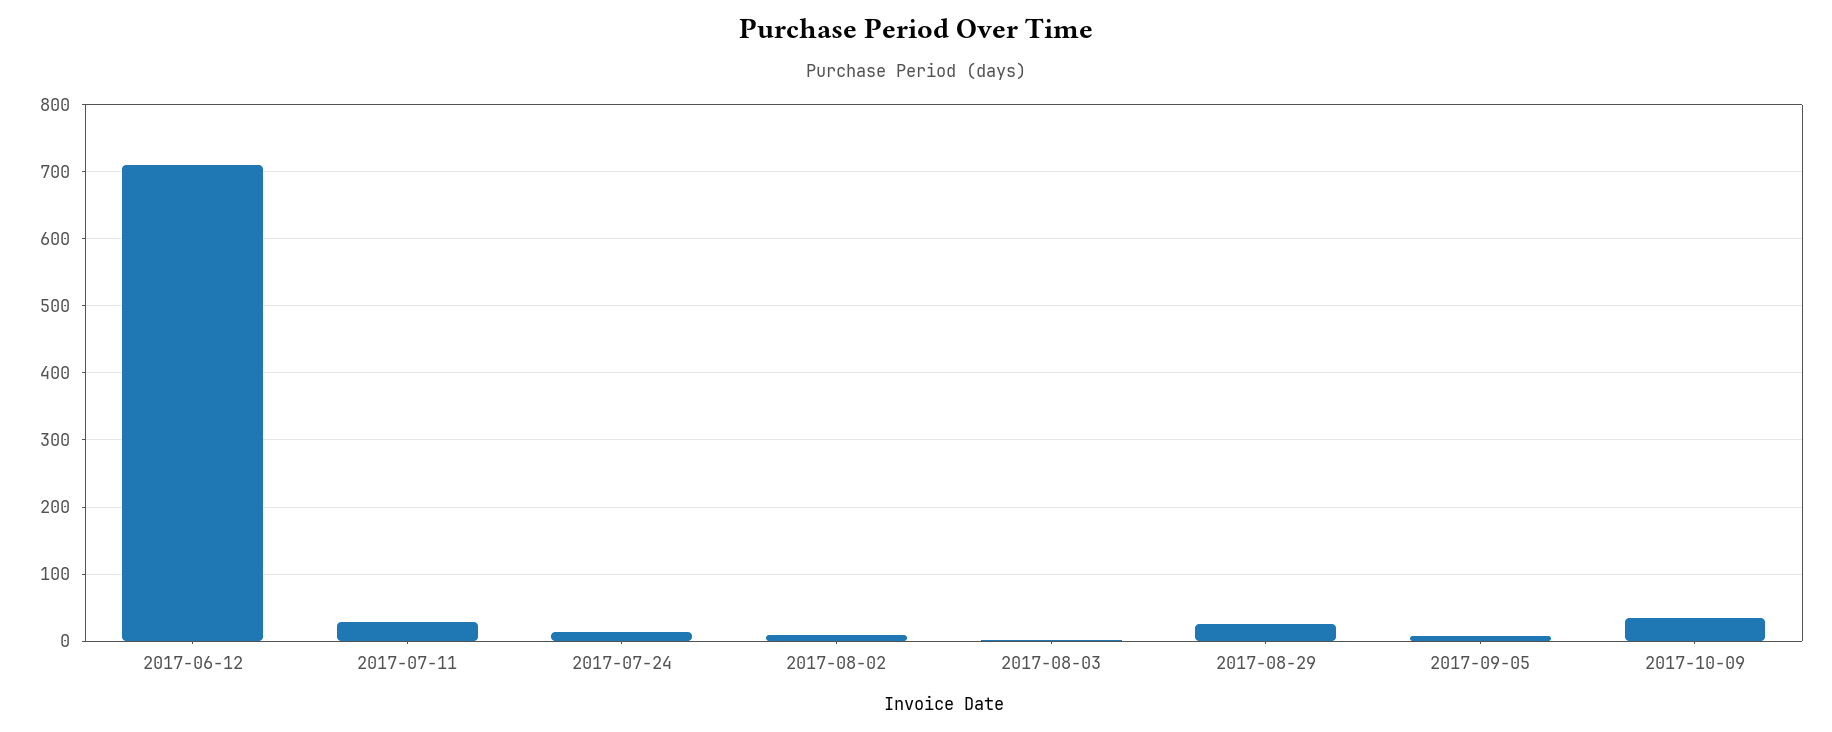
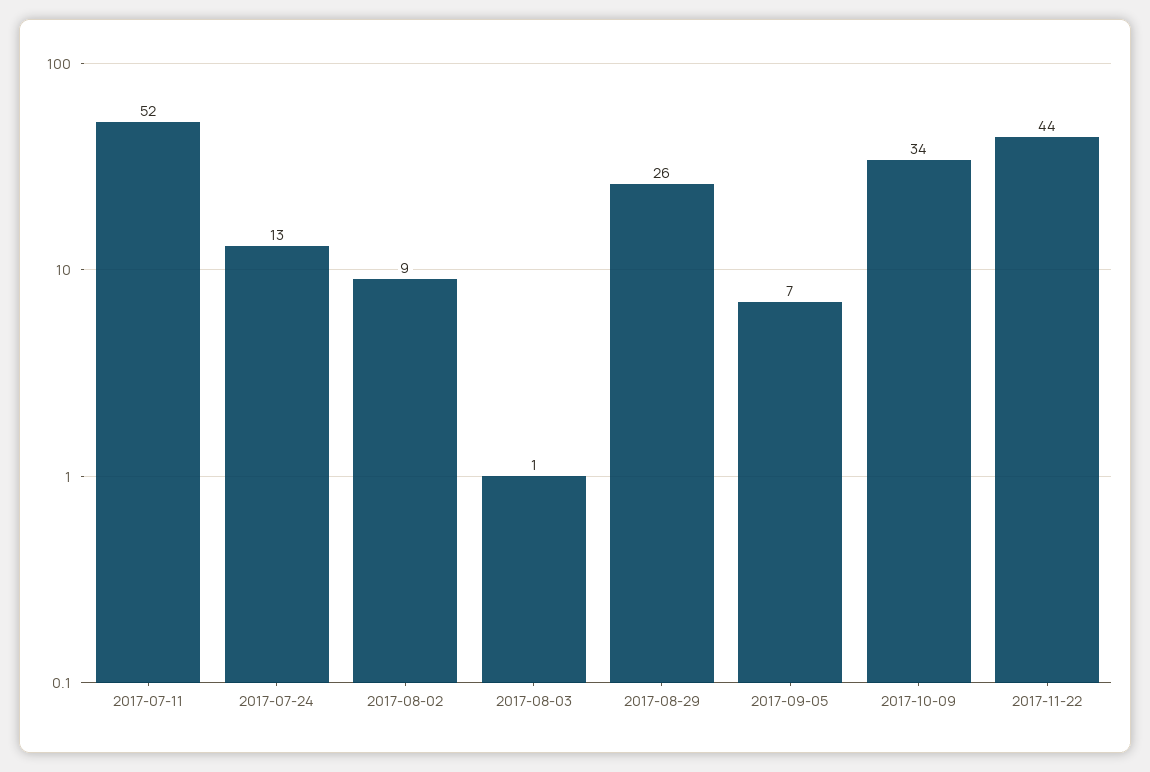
2017-06-12: 710 -> none
2017-07-11: 30 -> 52
2017-11-22: none -> 44

